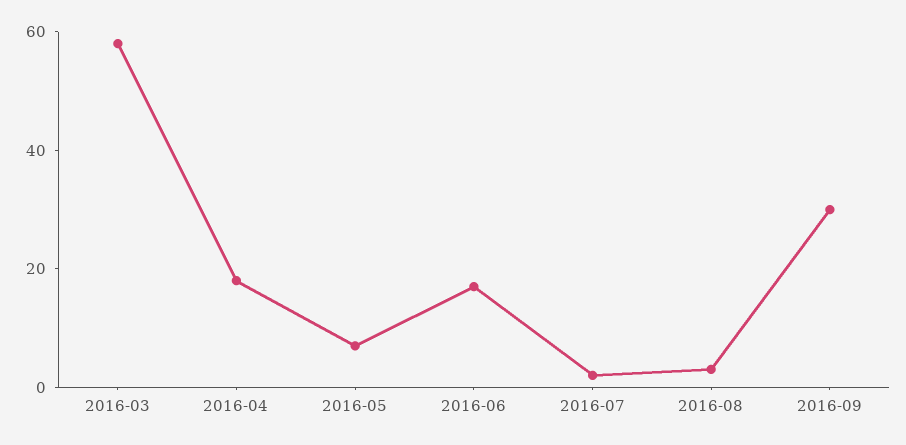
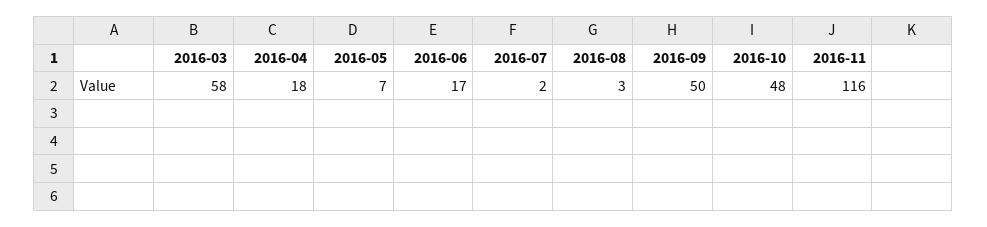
2016-09: 30 -> 50
2016-10: none -> 48
2016-11: none -> 116

